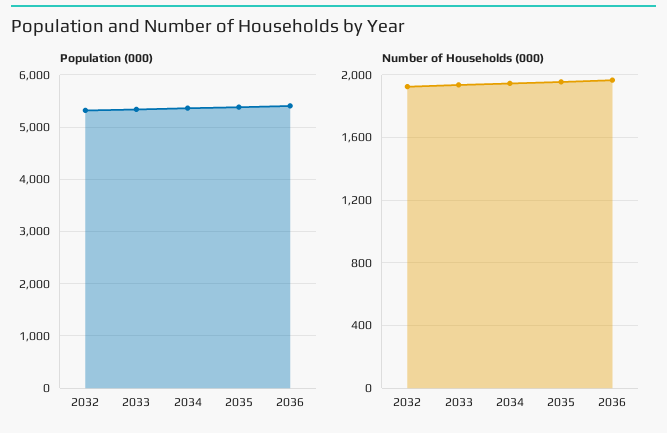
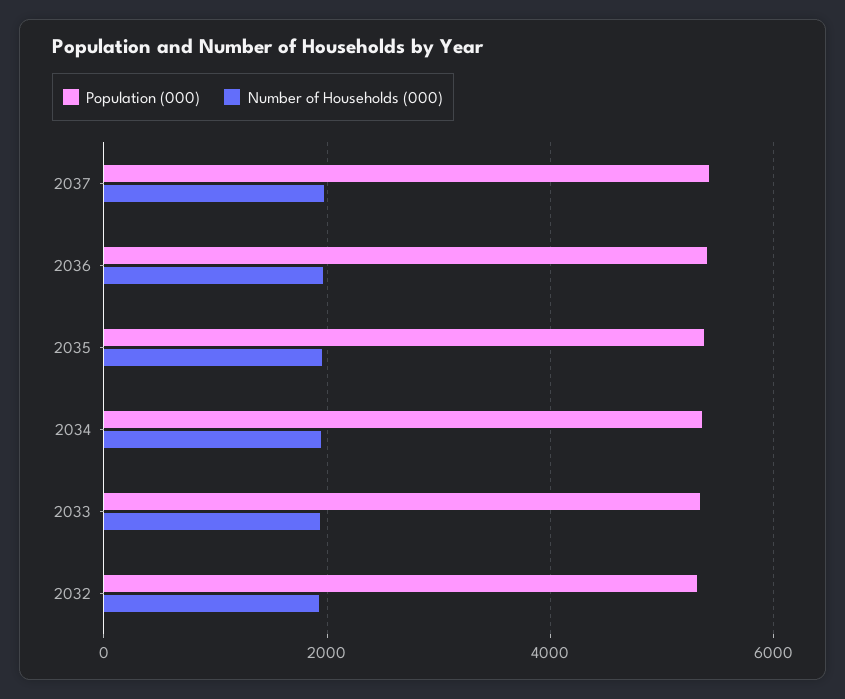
Population (000), 2037: none -> 5400
Number of Households (000), 2037: none -> 2000

